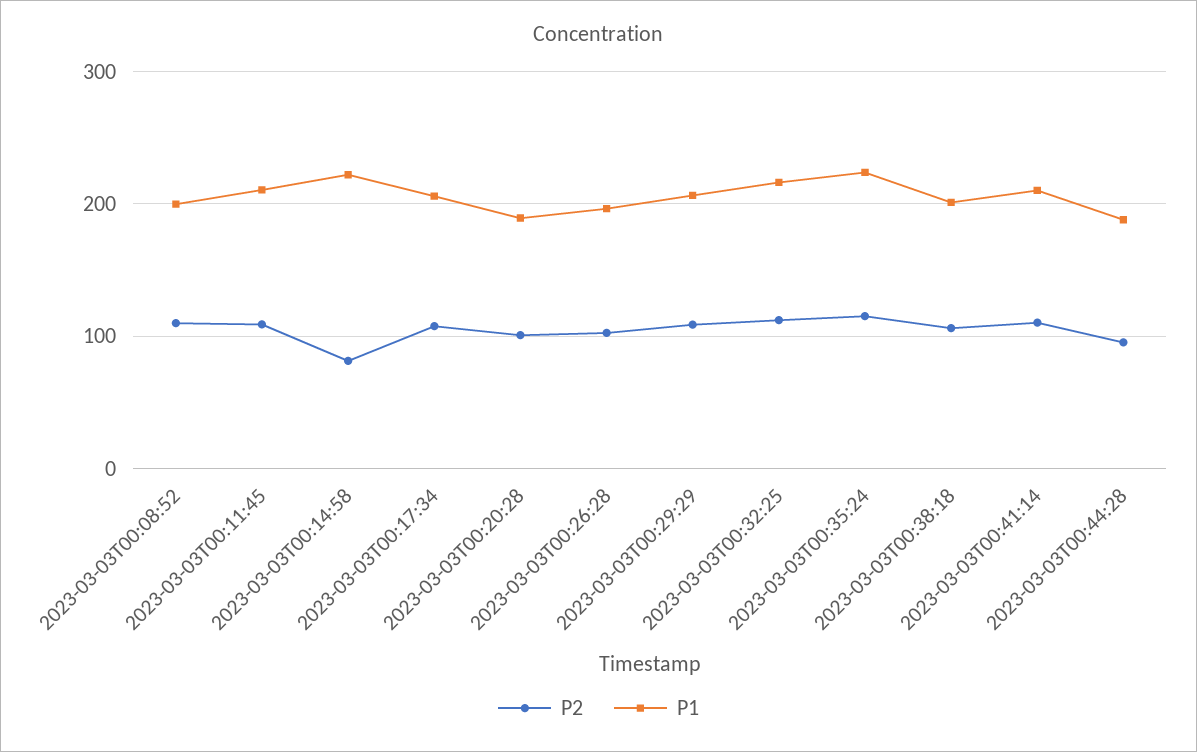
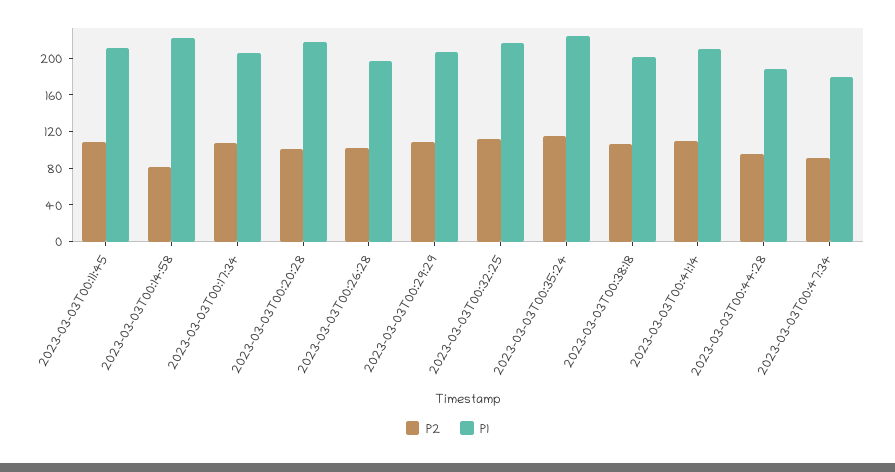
P2, 2023-03-03T00:08:52: 110 -> none
P1, 2023-03-03T00:08:52: 200 -> none
P1, 2023-03-03T00:20:28: 190 -> 220
P2, 2023-03-03T00:47:34: none -> 90
P1, 2023-03-03T00:47:34: none -> 180

